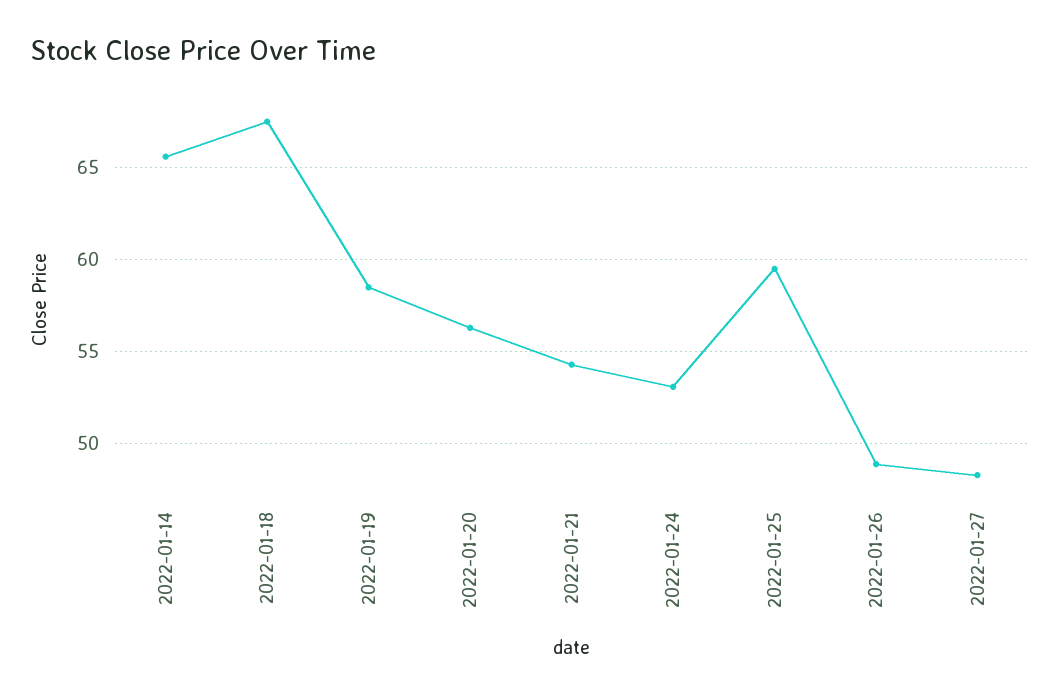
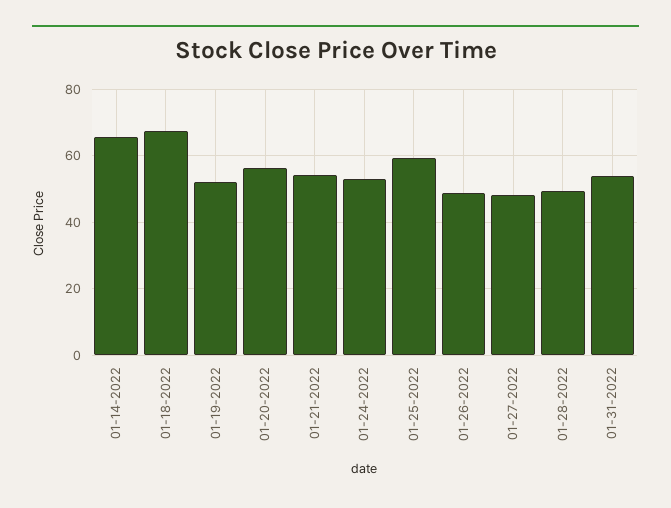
2022-01-19: 58.5 -> 52
01-28-2022: none -> 50
01-31-2022: none -> 54

